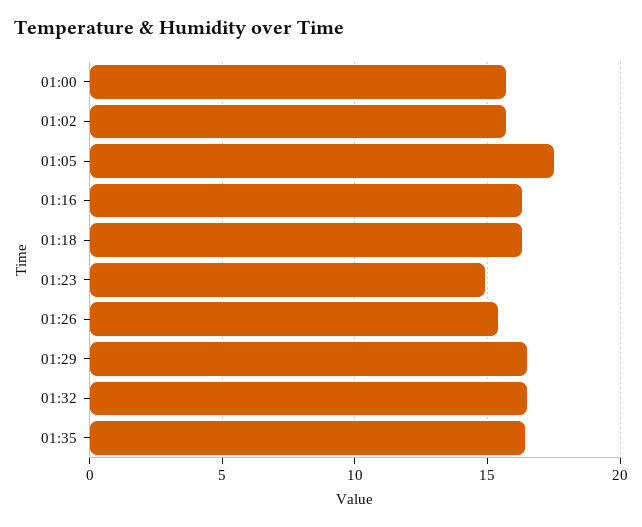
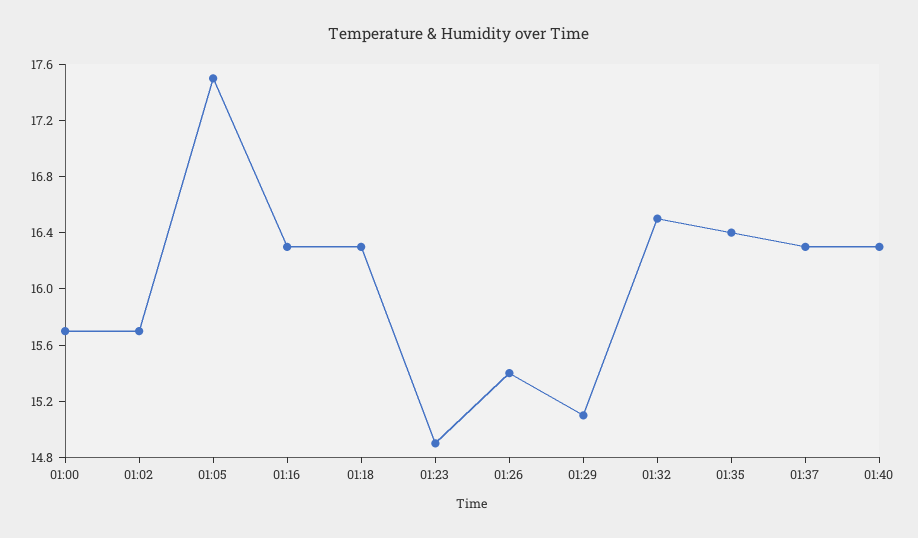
01:29: 16.5 -> 15.1
01:37: none -> 16.3
01:40: none -> 16.3

